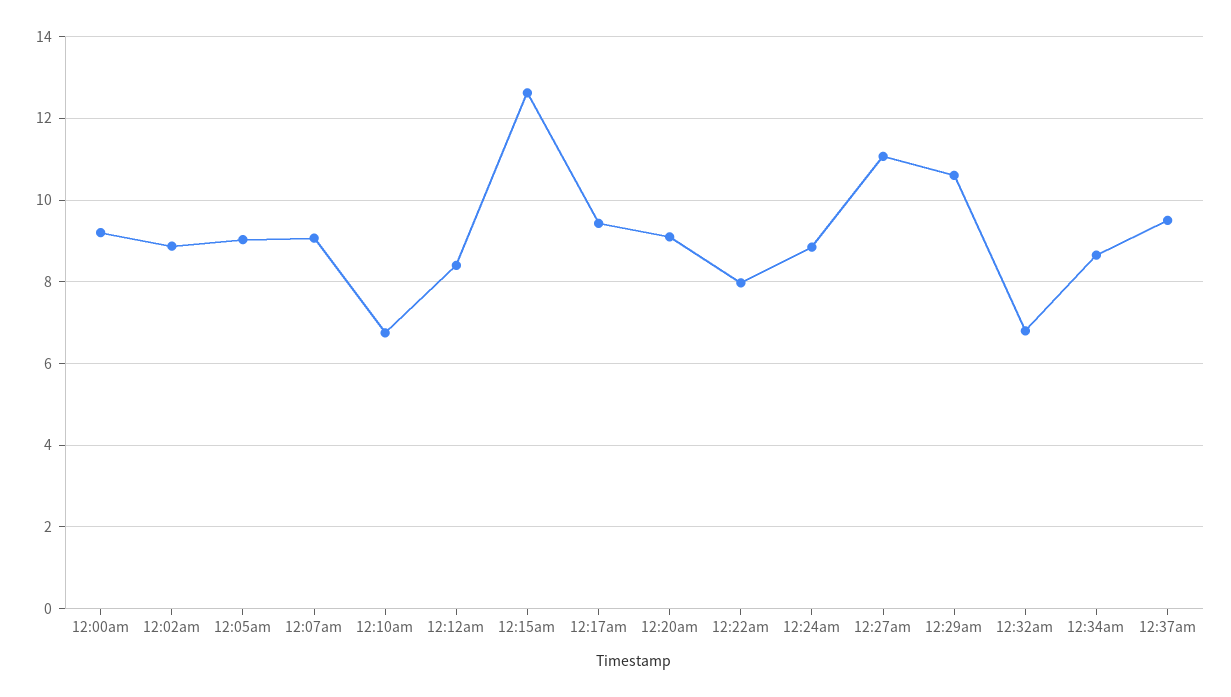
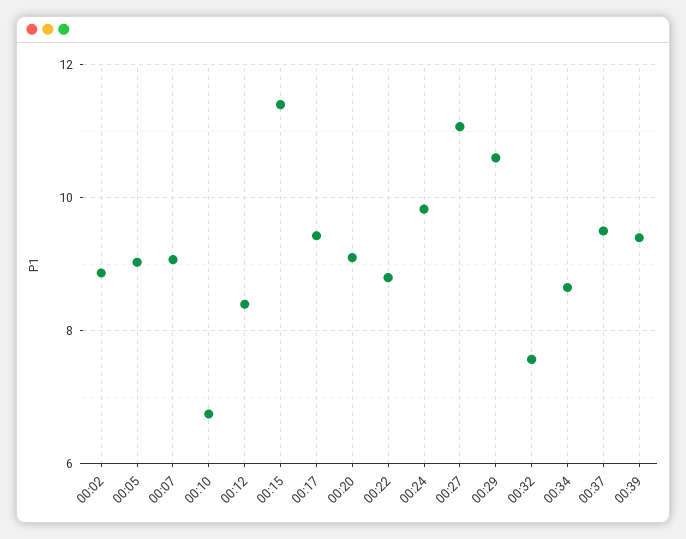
12:00am: 9.2 -> none
12:15am: 12.6 -> 11.4
12:22am: 8 -> 8.8
12:24am: 8.8 -> 9.8
12:32am: 6.8 -> 7.6
00:39: none -> 9.4

